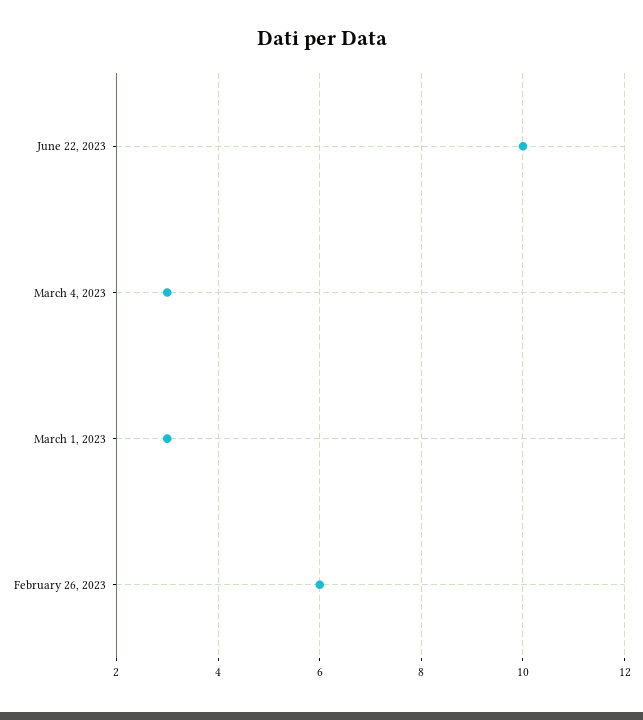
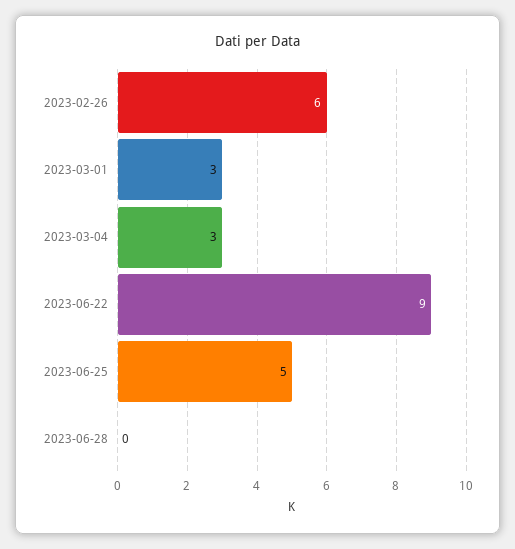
June 22, 2023: 10 -> 9
2023-06-25: none -> 5
2023-06-28: none -> 0

